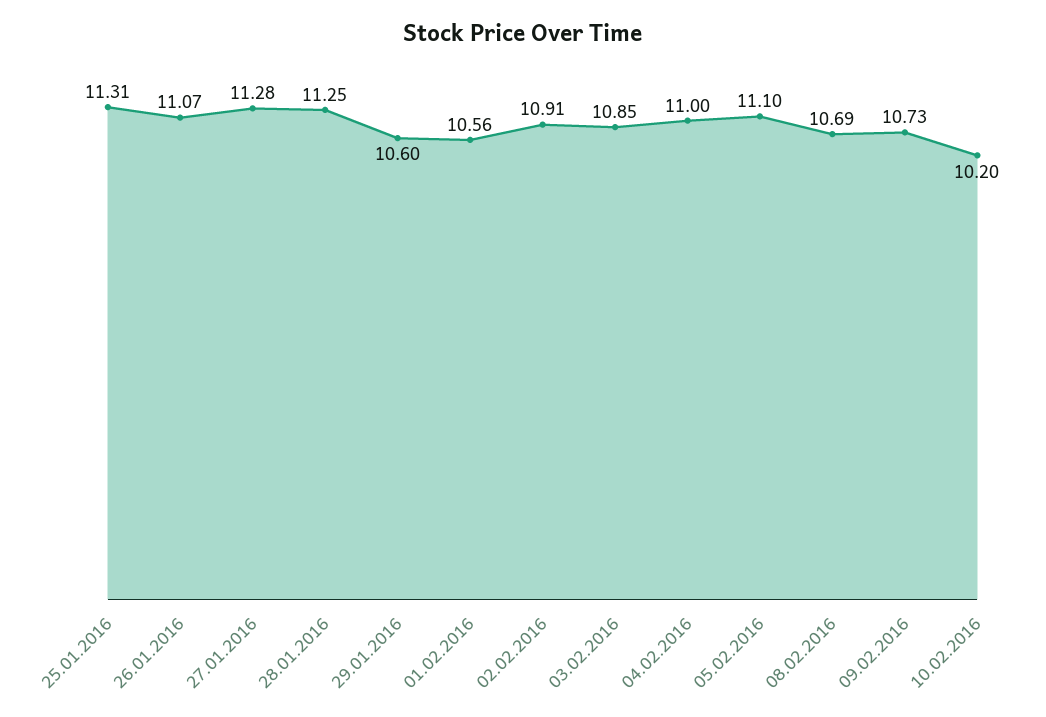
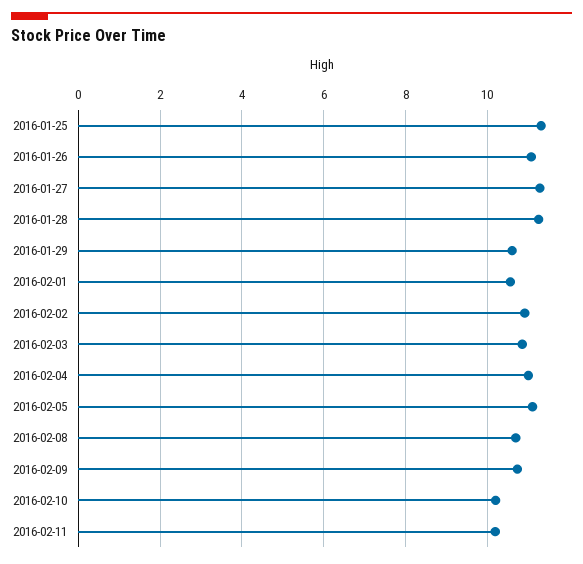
2016-02-11: none -> 10.2

